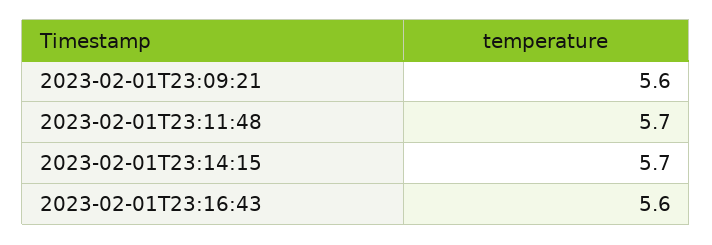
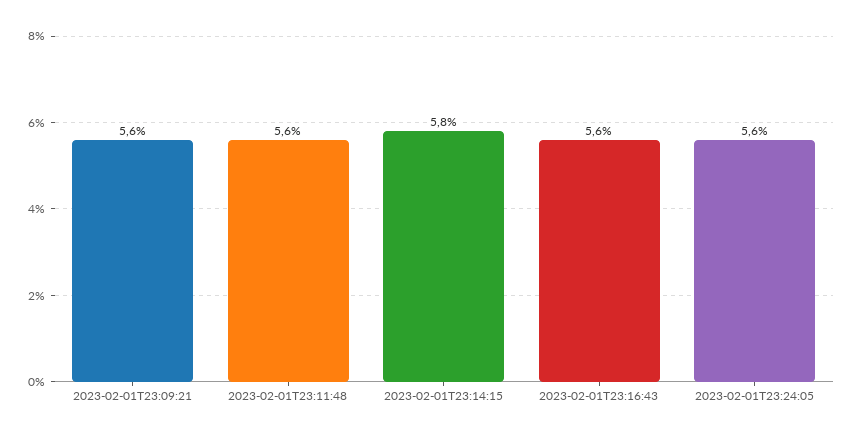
2023-02-01T23:11:48: 5.7 -> 5.6
2023-02-01T23:14:15: 5.7 -> 5.8
2023-02-01T23:24:05: none -> 5.6

